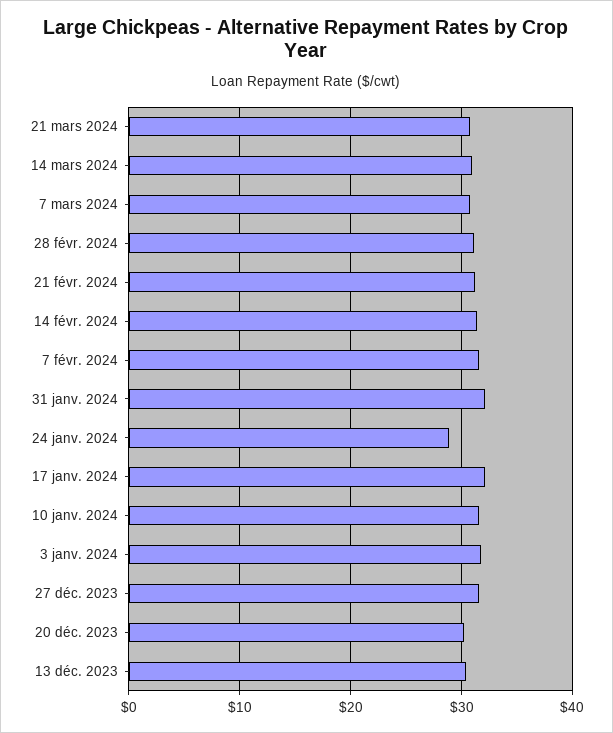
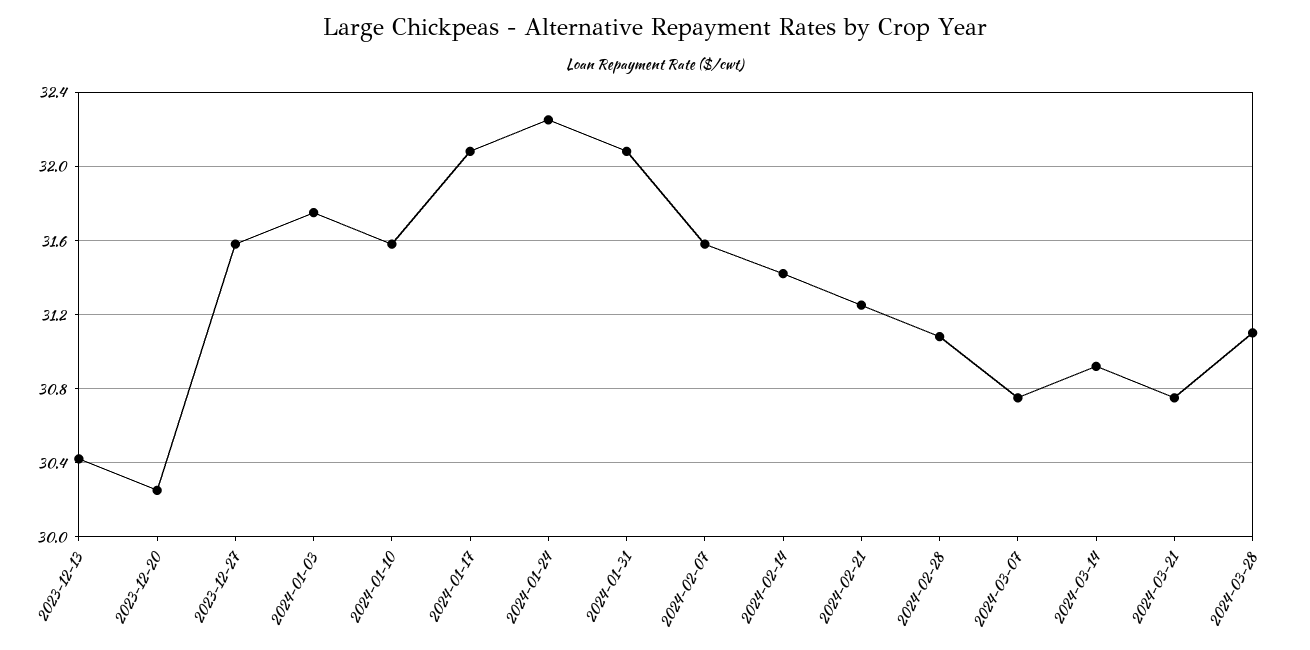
24 janv. 2024: 29 -> 32.25
2024-03-28: none -> 31.1

